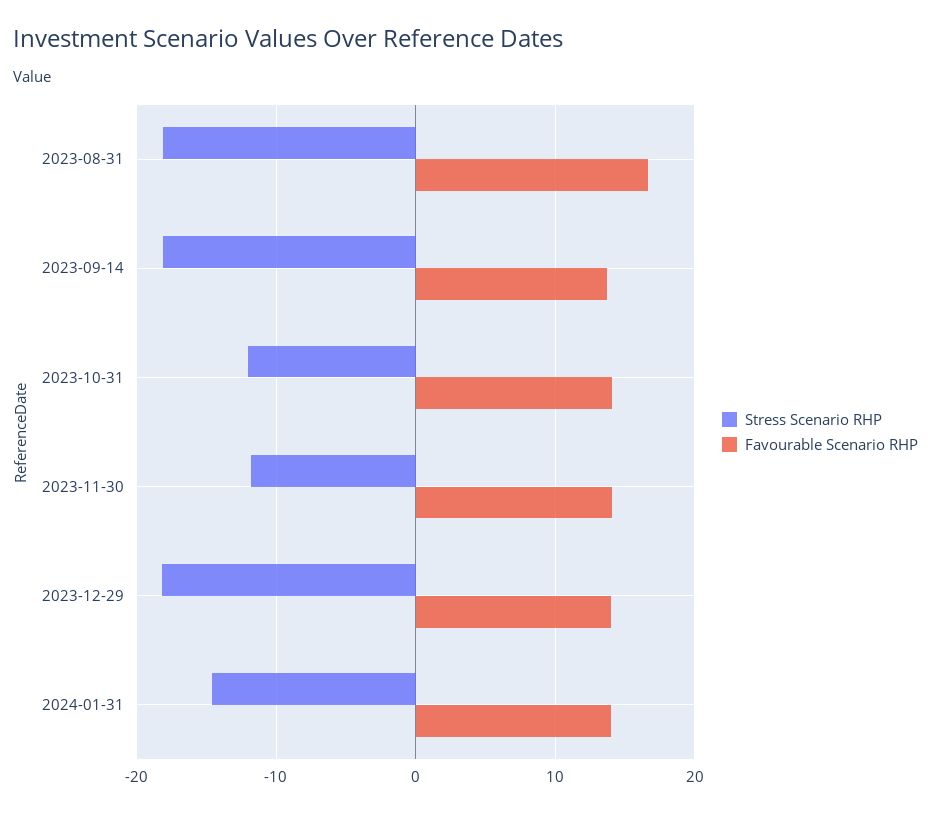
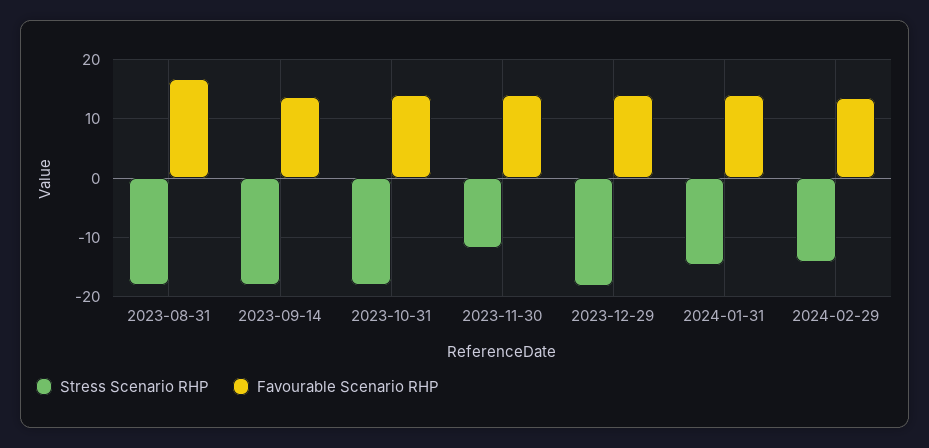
Stress Scenario RHP, 2023-10-31: -12 -> -18
Stress Scenario RHP, 2024-02-29: none -> -14
Favourable Scenario RHP, 2024-02-29: none -> 14

